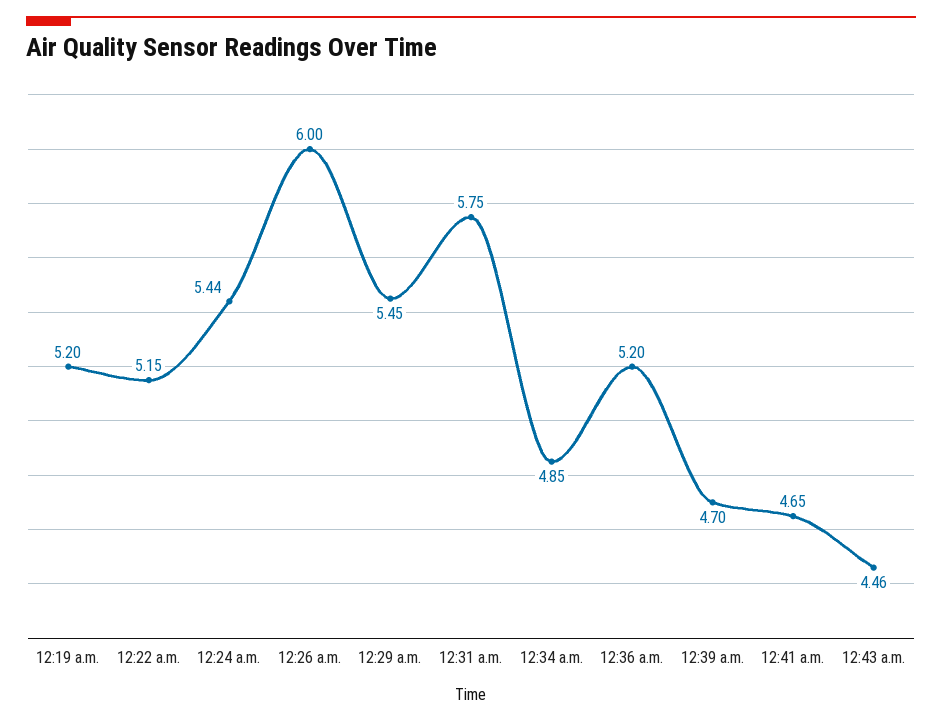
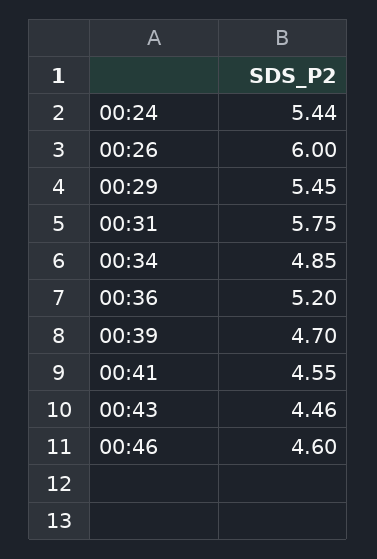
12:19 a.m.: 5.2 -> none
12:22 a.m.: 5.15 -> none
12:41 a.m.: 4.65 -> 4.55
00:46: none -> 4.6

